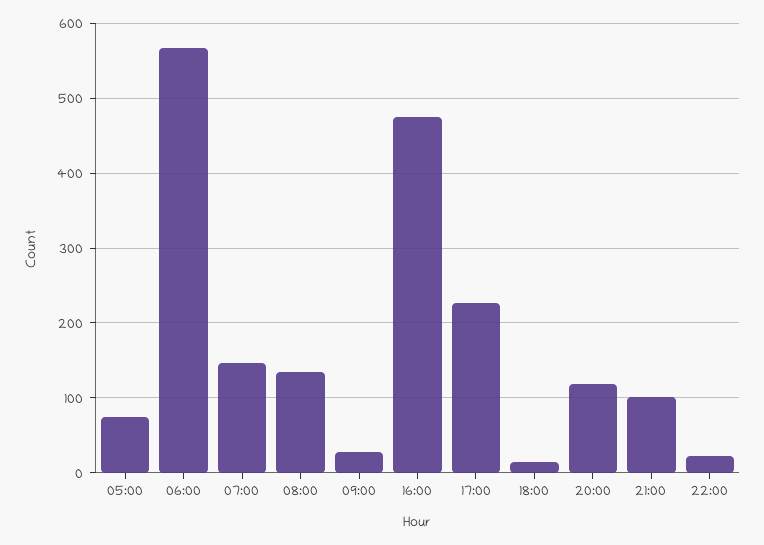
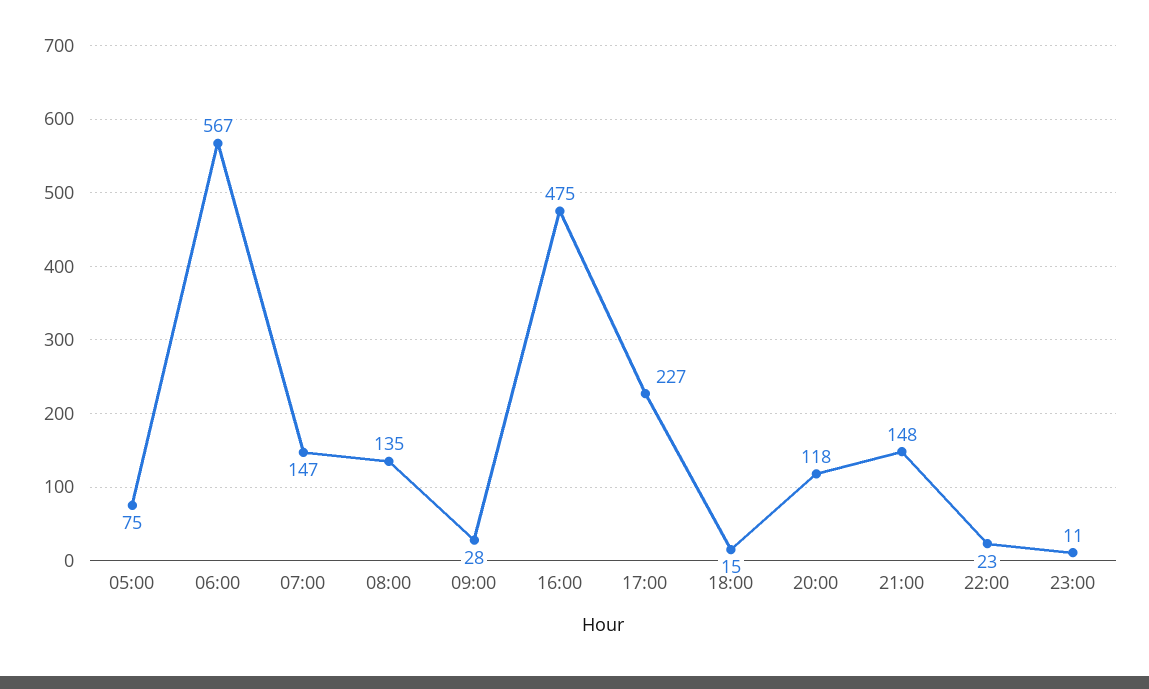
21:00: 100 -> 148
23:00: none -> 11

